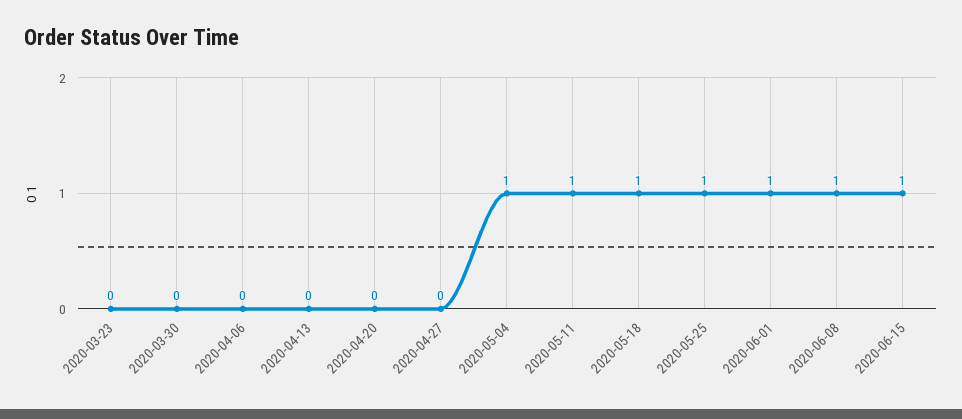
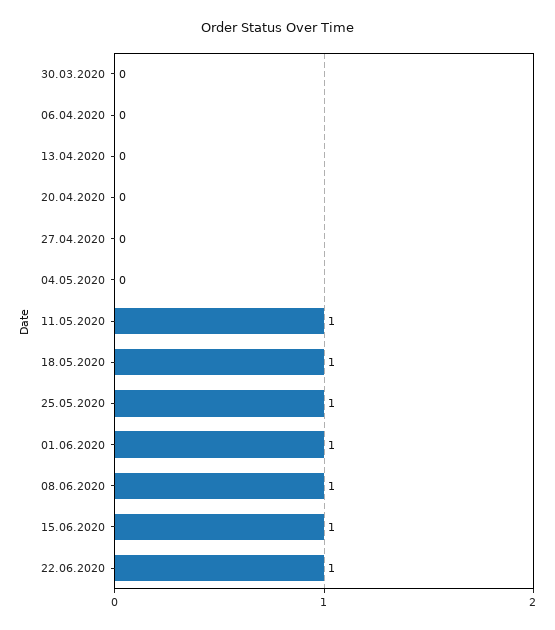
2020-03-23: 0 -> none
2020-05-04: 1 -> 0
22.06.2020: none -> 1

